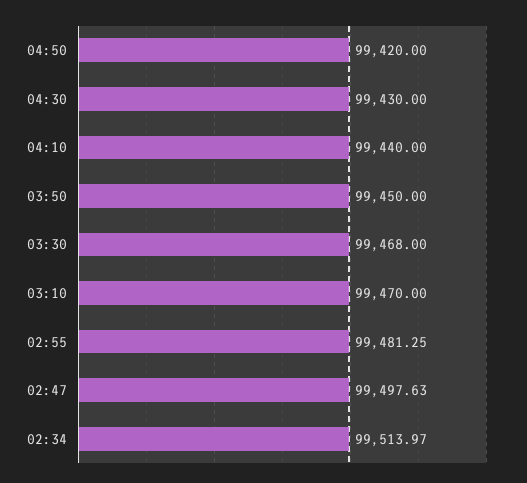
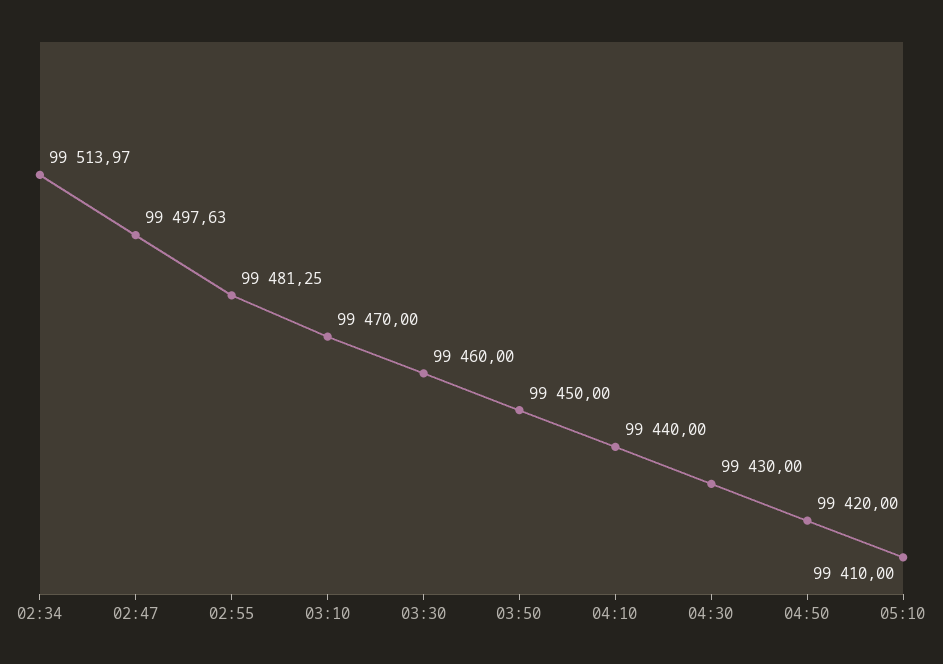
03:30: 99468 -> 99460
05:10: none -> 99410

